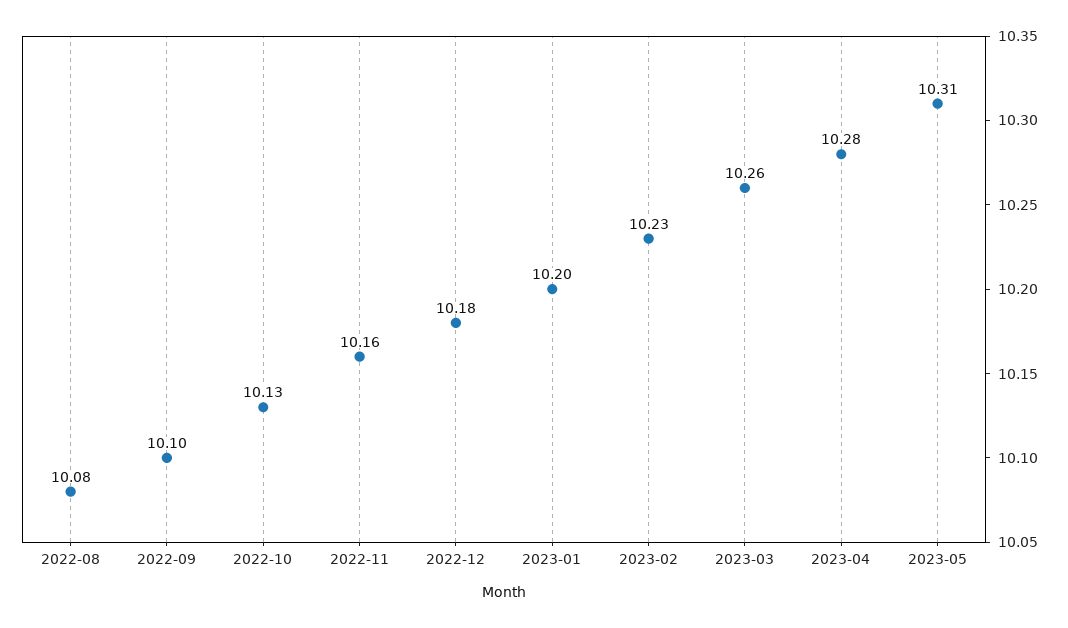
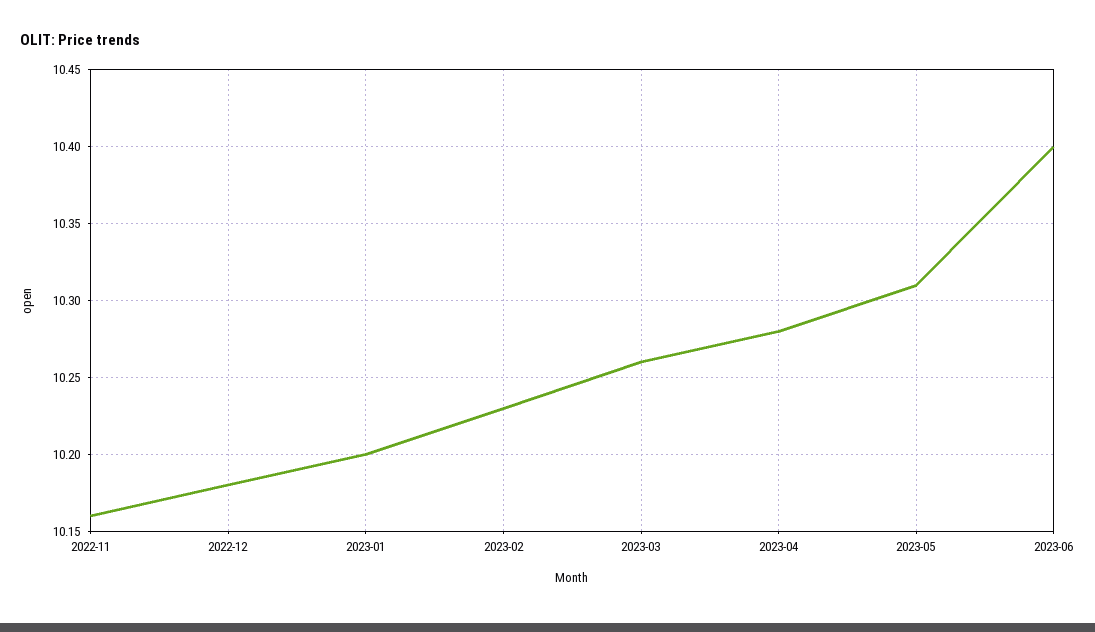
2022-08: 10.08 -> none
2022-09: 10.1 -> none
2022-10: 10.13 -> none
2023-06: none -> 10.4

